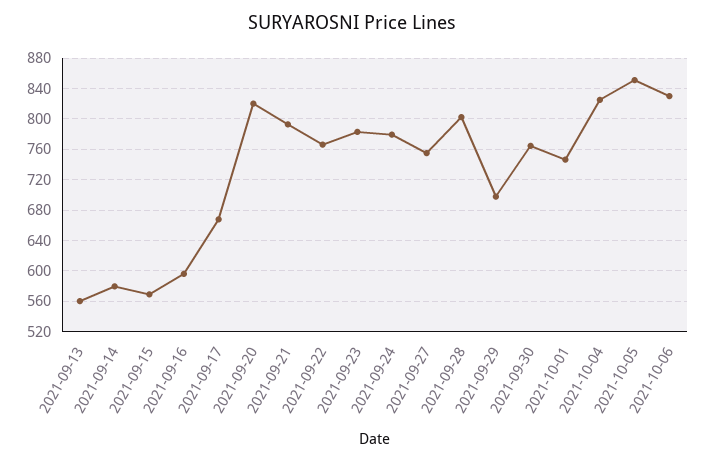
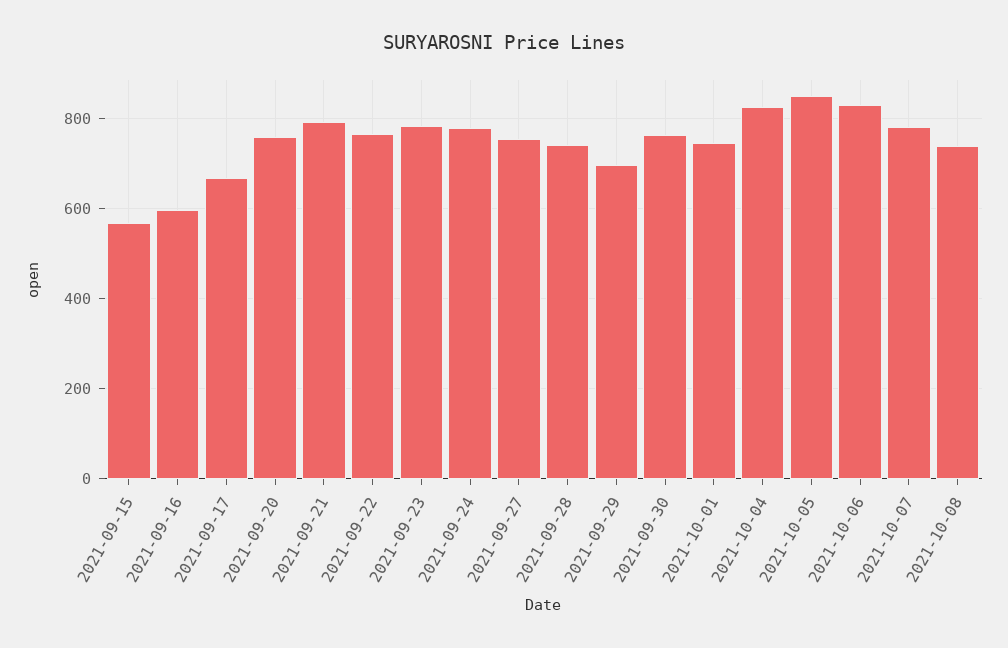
2021-09-13: 560 -> none
2021-09-14: 580 -> none
2021-09-20: 820 -> 760
2021-09-28: 800 -> 740
2021-10-07: none -> 780
2021-10-08: none -> 740

